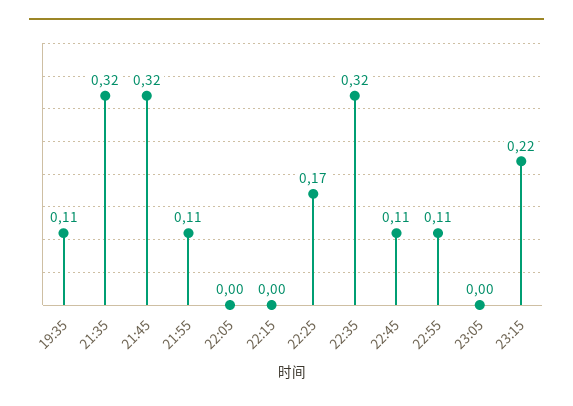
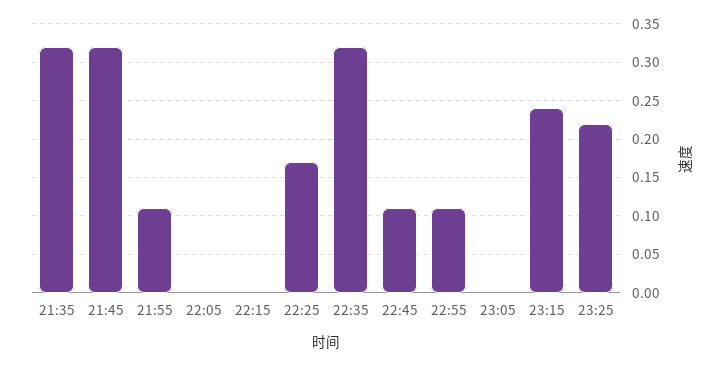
19:35: 0.11 -> none
23:15: 0.22 -> 0.24
23:25: none -> 0.22

